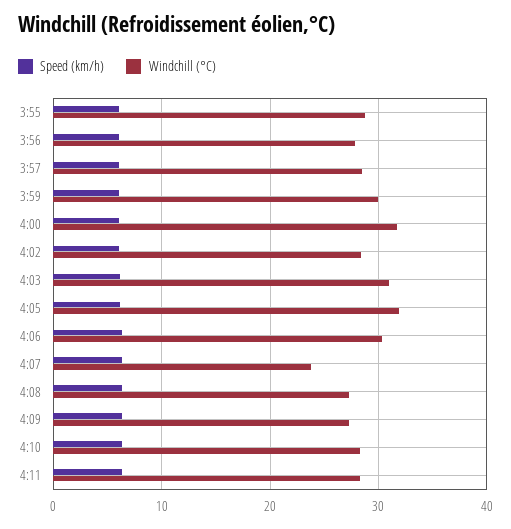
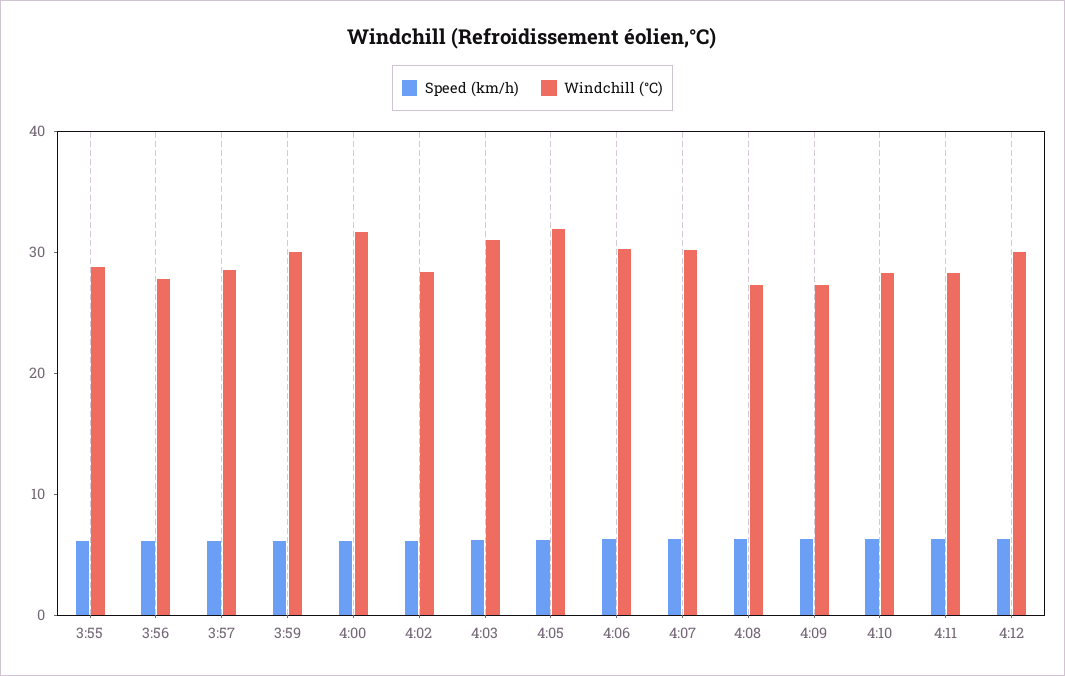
Windchill (°C), 4:07: 24 -> 30
Speed (km/h), 4:12: none -> 6
Windchill (°C), 4:12: none -> 30

